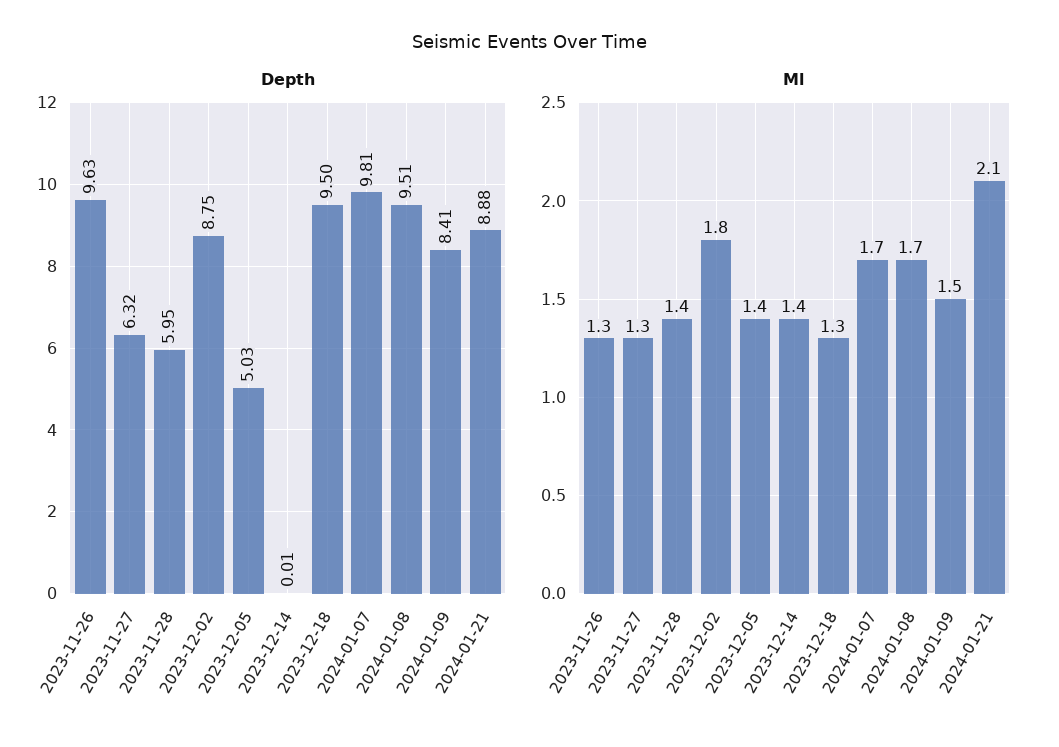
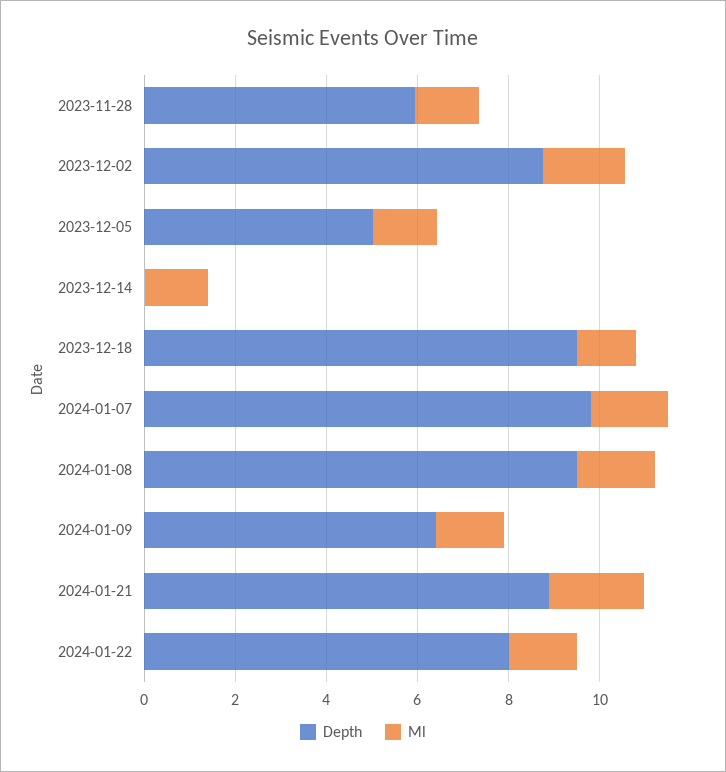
Depth, 2023-11-26: 9.63 -> none
Depth, 2023-11-27: 6.32 -> none
Depth, 2024-01-09: 8.41 -> 6.5
Ml, 2023-11-26: 1.3 -> none
Ml, 2023-11-27: 1.3 -> none
Depth, 2024-01-22: none -> 8
Ml, 2024-01-22: none -> 1.5

